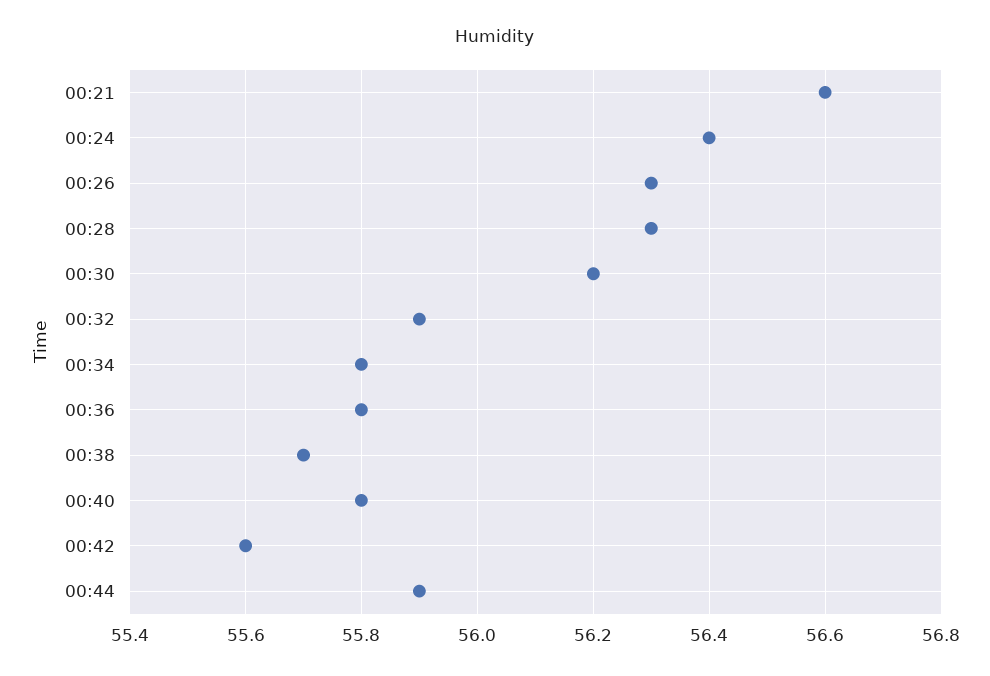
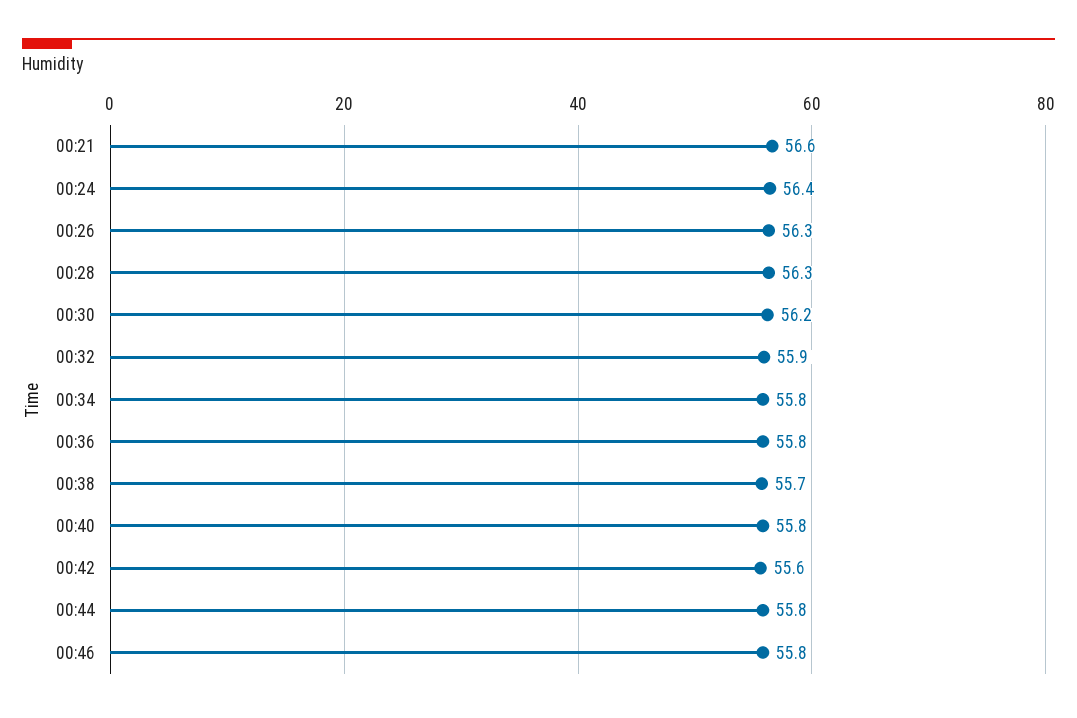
00:44: 55.9 -> 55.8
00:46: none -> 55.8

